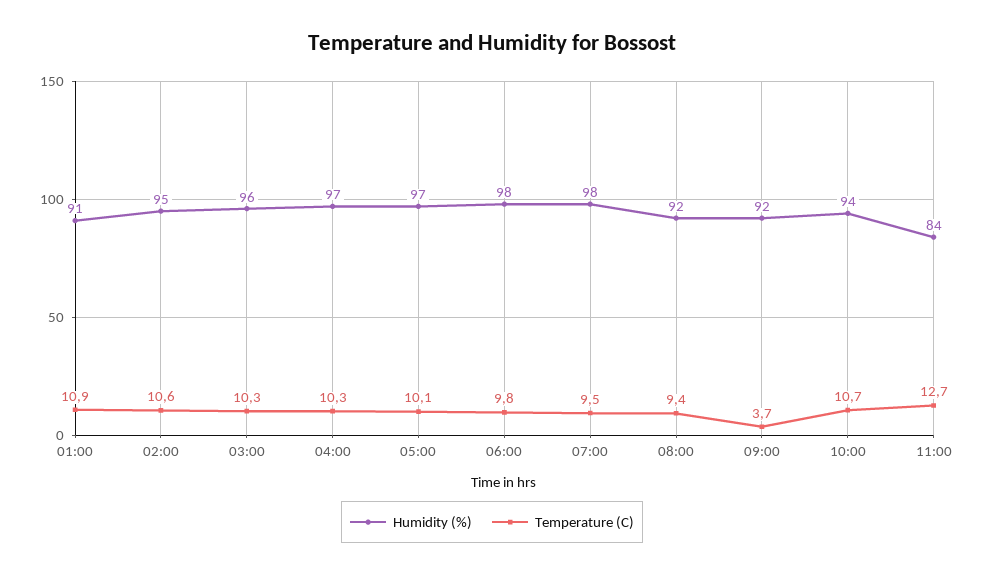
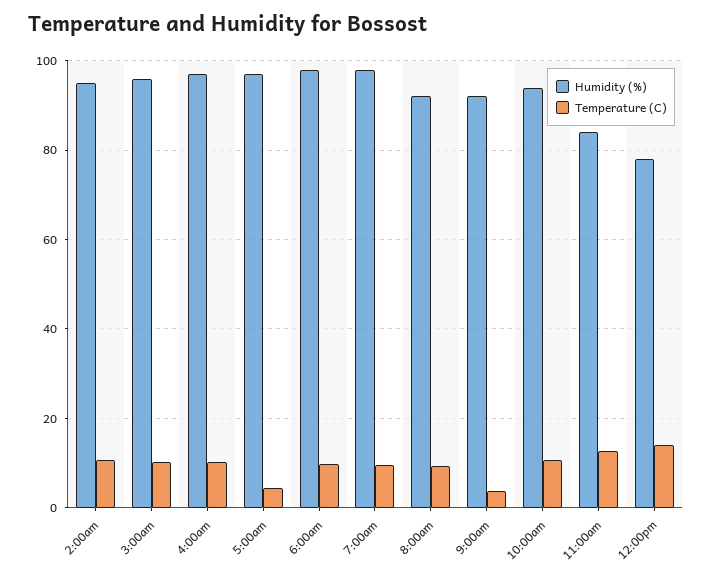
Humidity (%), 01:00: 91 -> none
Temperature (C), 01:00: 10.9 -> none
Temperature (C), 05:00: 10.1 -> 4
Humidity (%), 12:00pm: none -> 78
Temperature (C), 12:00pm: none -> 14

